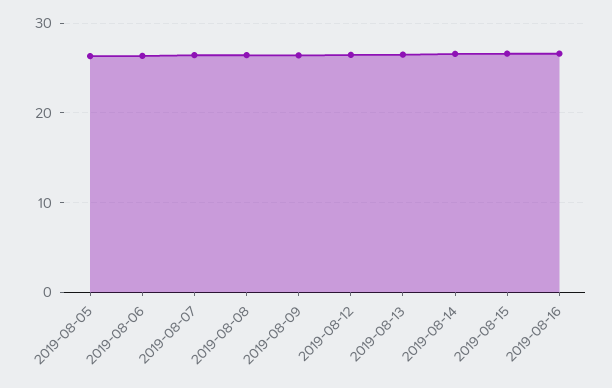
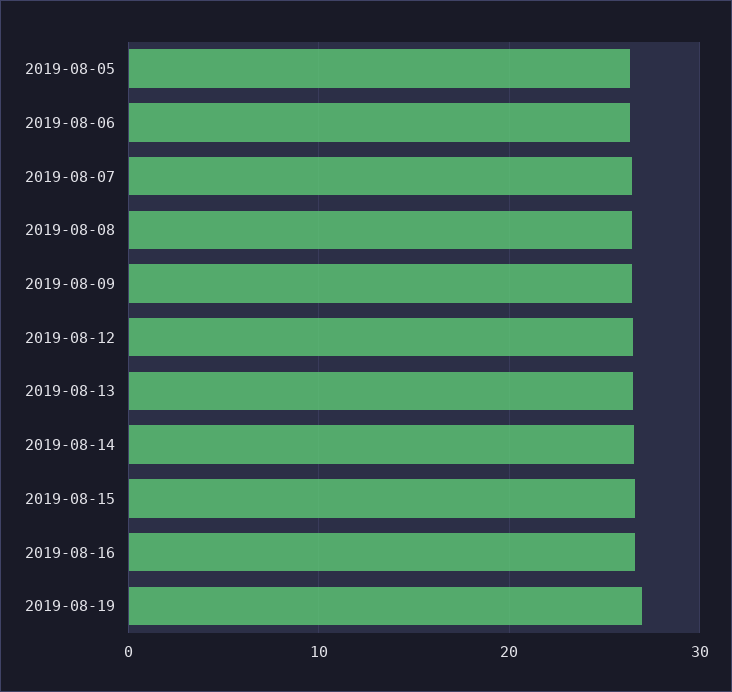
2019-08-19: none -> 27

